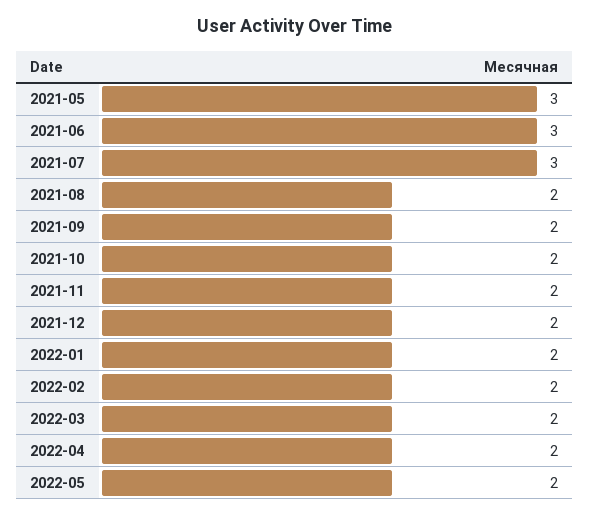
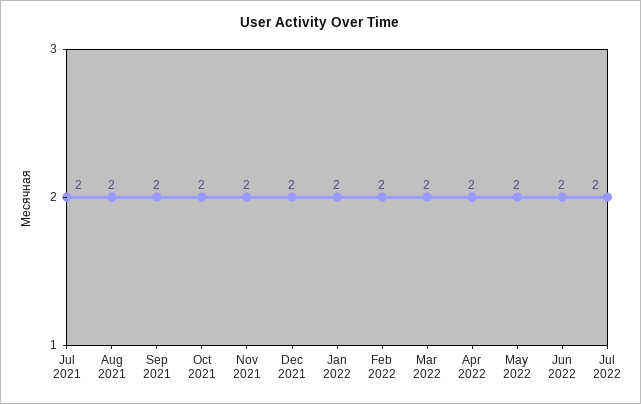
2021-05: 3 -> none
2021-06: 3 -> none
2021-07: 3 -> 2
Jun 2022: none -> 2
Jul 2022: none -> 2

